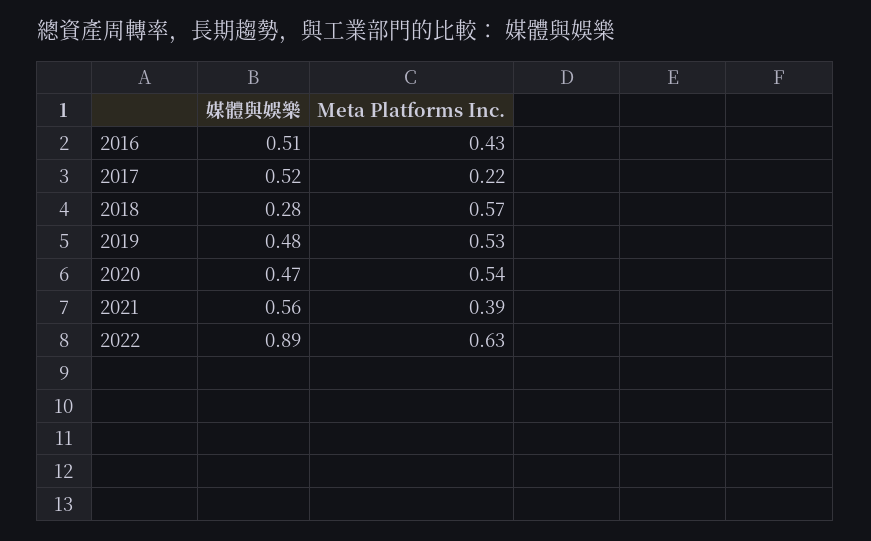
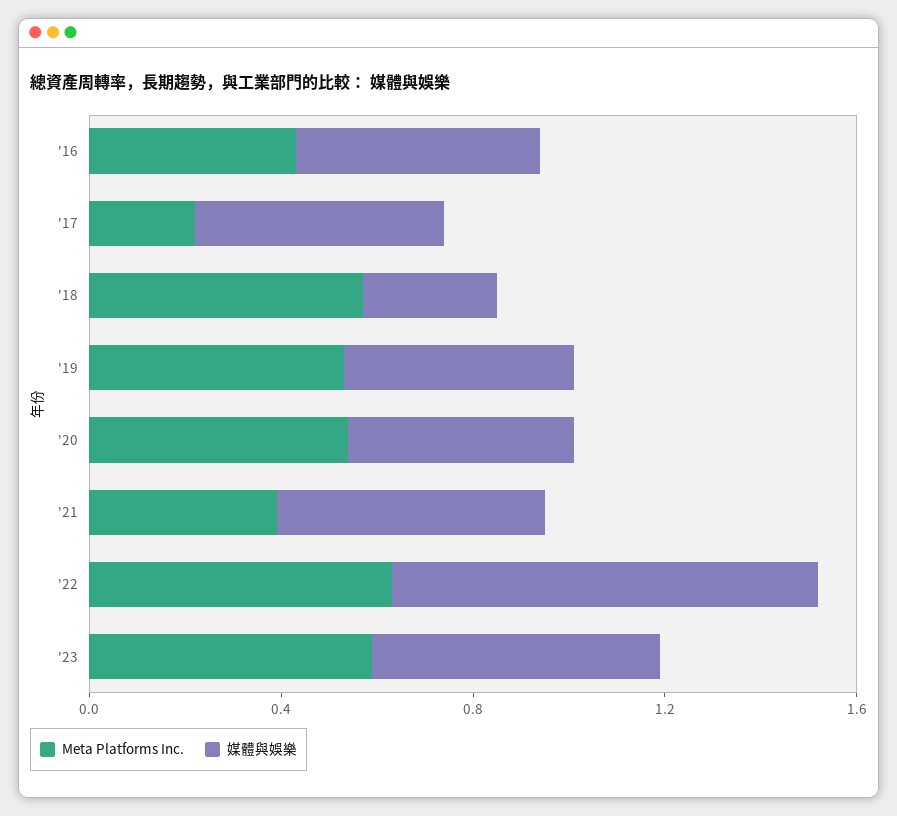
Meta Platforms Inc., '23: none -> 0.6
媒體與娛樂, '23: none -> 0.6

